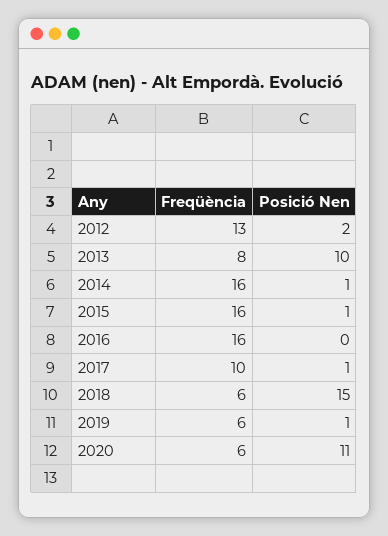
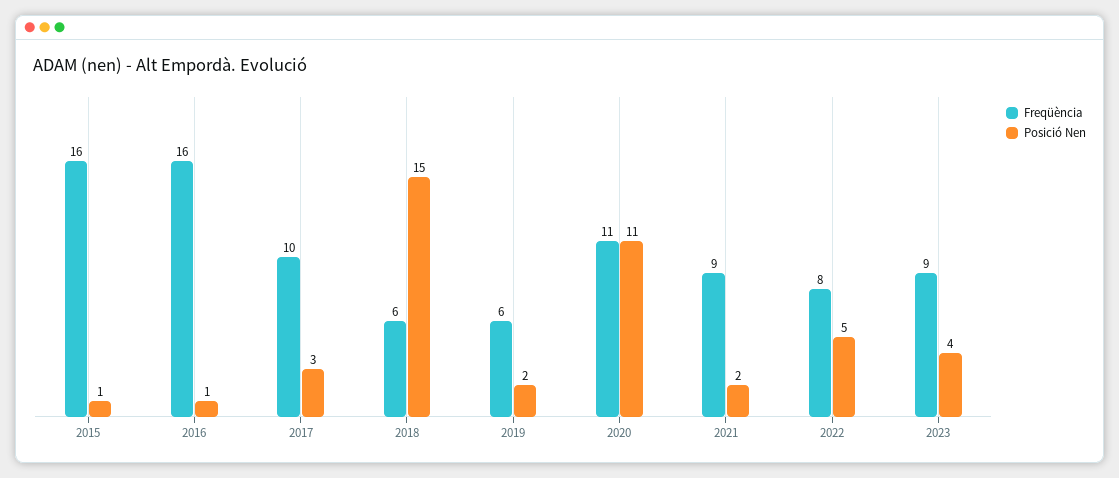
Freqüència, 2012: 13 -> none
Posició Nen, 2012: 2 -> none
Freqüència, 2013: 8 -> none
Posició Nen, 2013: 10 -> none
Freqüència, 2014: 16 -> none
Posició Nen, 2014: 1 -> none
Posició Nen, 2016: 0 -> 1
Posició Nen, 2017: 1 -> 3
Posició Nen, 2019: 1 -> 2
Freqüència, 2020: 6 -> 11
Freqüència, 2021: none -> 9
Posició Nen, 2021: none -> 2
Freqüència, 2022: none -> 8
Posició Nen, 2022: none -> 5
Freqüència, 2023: none -> 9
Posició Nen, 2023: none -> 4

